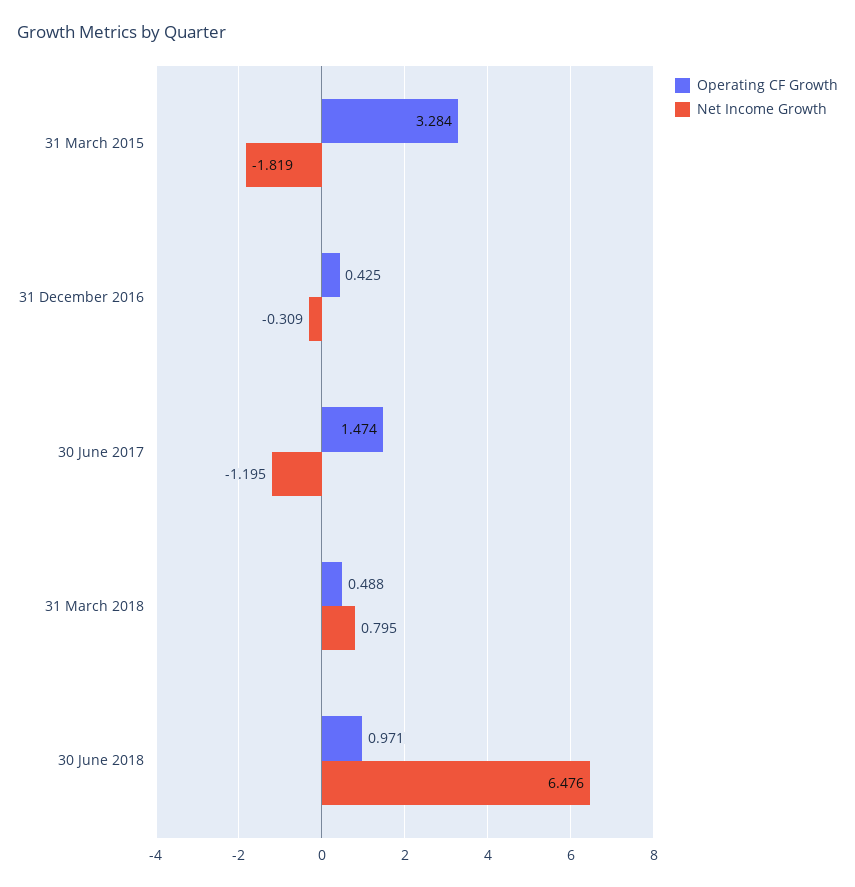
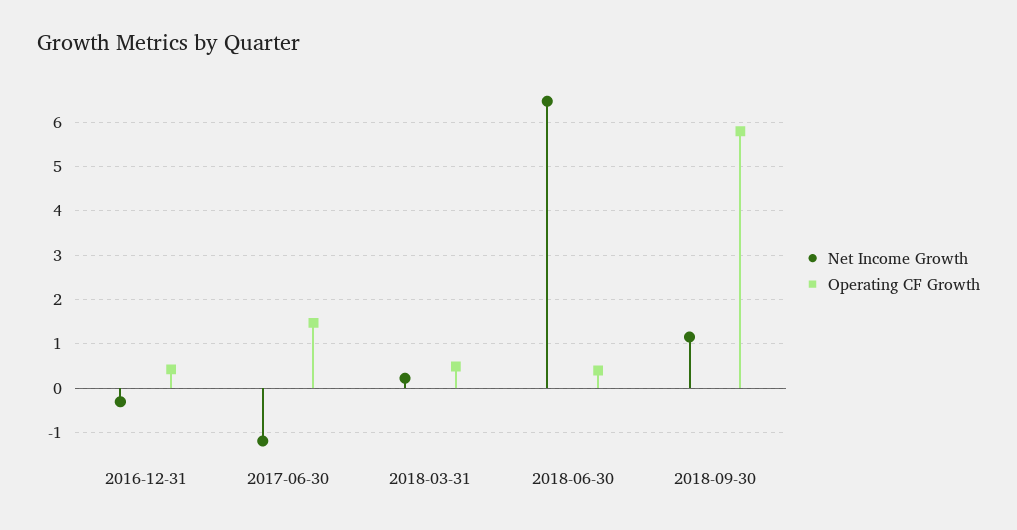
Operating CF Growth, 31 March 2015: 3.284 -> none
Net Income Growth, 31 March 2015: -1.819 -> none
Net Income Growth, 31 March 2018: 0.795 -> 0.2
Operating CF Growth, 30 June 2018: 0.971 -> 0.4
Net Income Growth, 2018-09-30: none -> 1.2
Operating CF Growth, 2018-09-30: none -> 5.8

